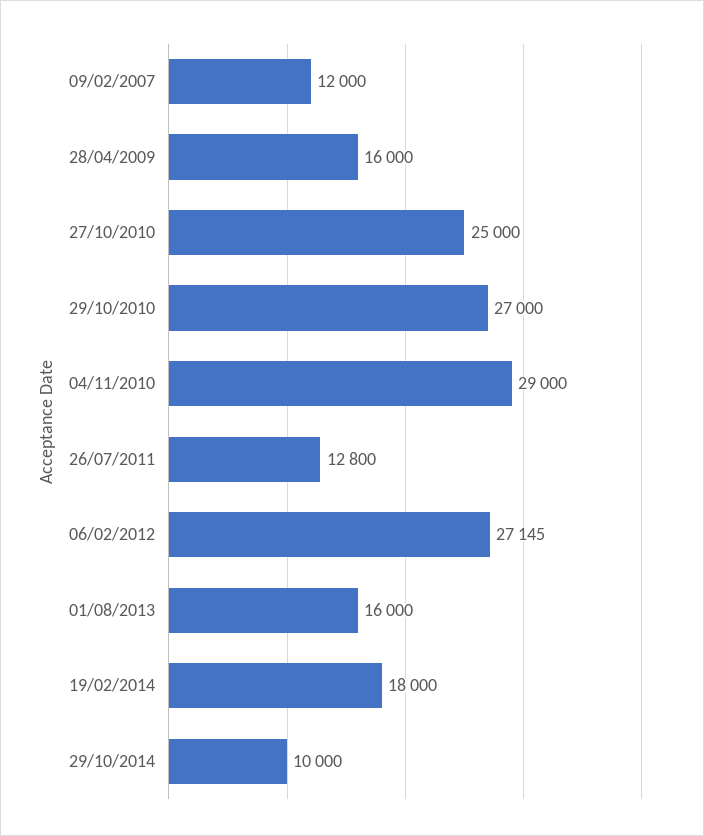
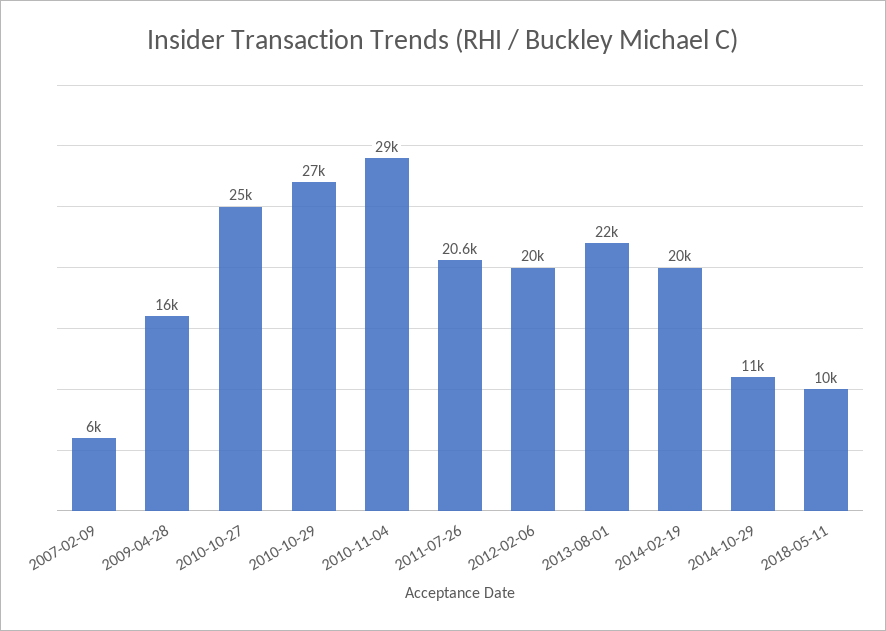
09/02/2007: 12000 -> 6000
26/07/2011: 12800 -> 20600
06/02/2012: 27145 -> 20000
01/08/2013: 16000 -> 22000
19/02/2014: 18000 -> 20000
29/10/2014: 10000 -> 11000
2018-05-11: none -> 10000

